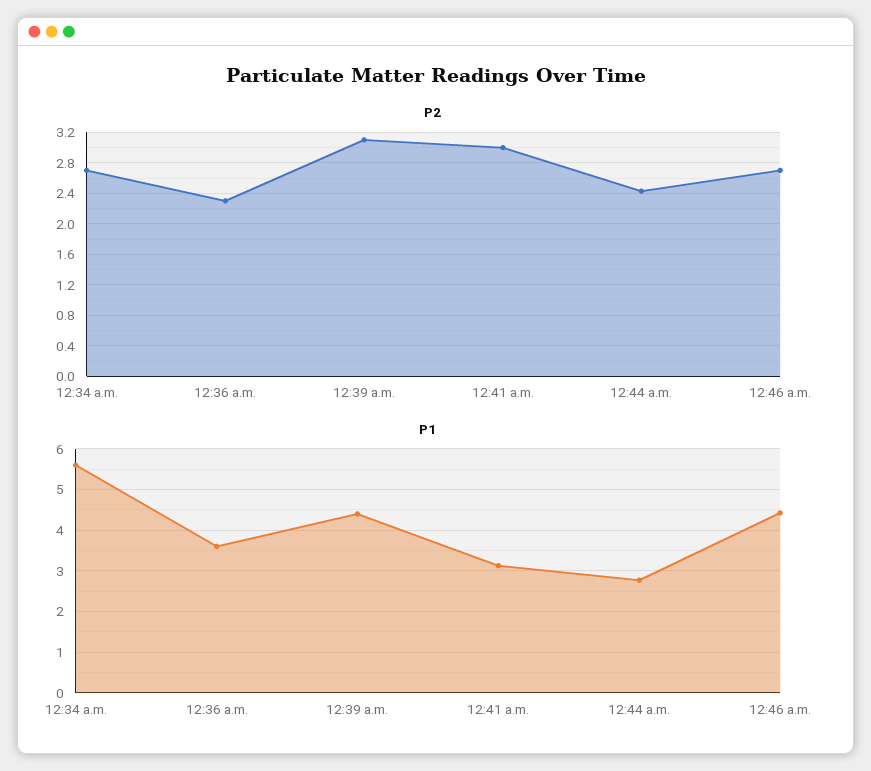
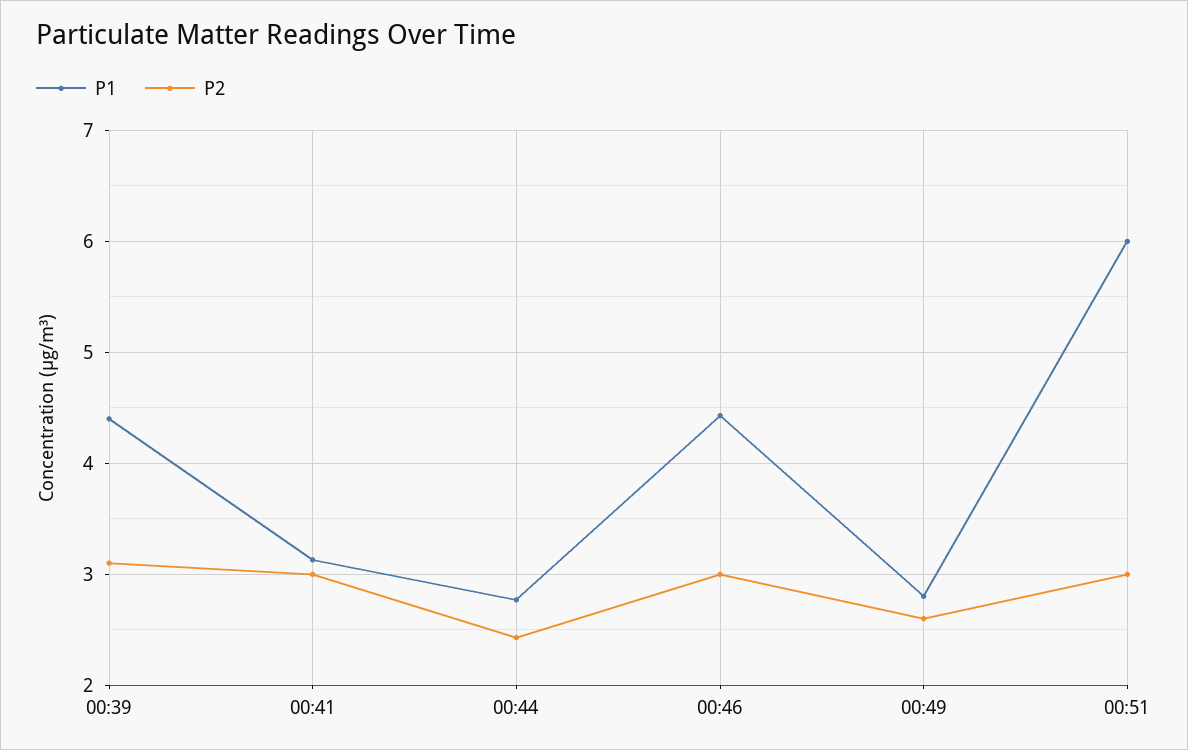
P2, 12:34 a.m.: 2.7 -> none
P2, 12:36 a.m.: 2.3 -> none
P2, 12:46 a.m.: 2.7 -> 3
P1, 12:34 a.m.: 5.6 -> none
P1, 12:36 a.m.: 3.6 -> none
P1, 00:49: none -> 2.8
P2, 00:49: none -> 2.6
P1, 00:51: none -> 6
P2, 00:51: none -> 3

